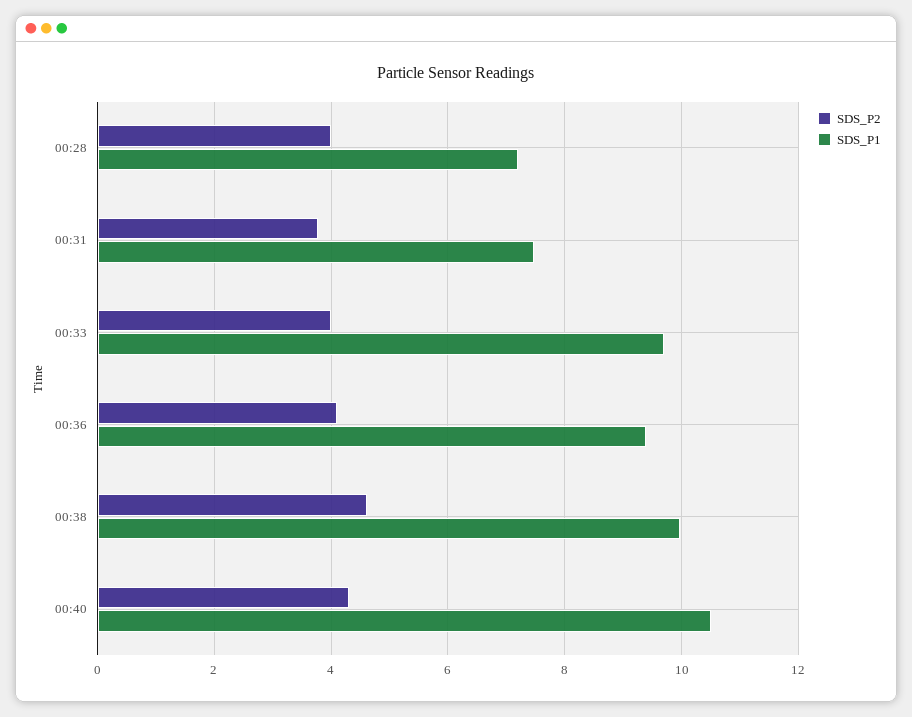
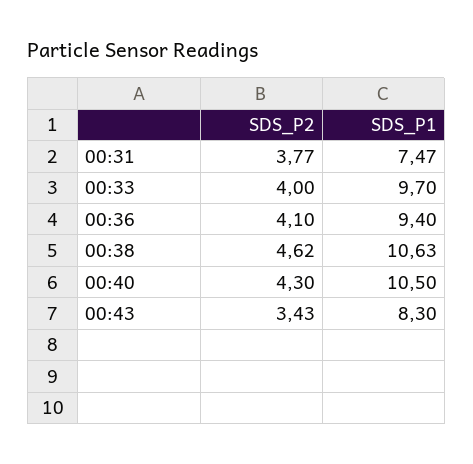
SDS_P2, 00:28: 4 -> none
SDS_P1, 00:28: 7.2 -> none
SDS_P1, 00:38: 10 -> 10.63
SDS_P2, 00:43: none -> 3.43
SDS_P1, 00:43: none -> 8.3

